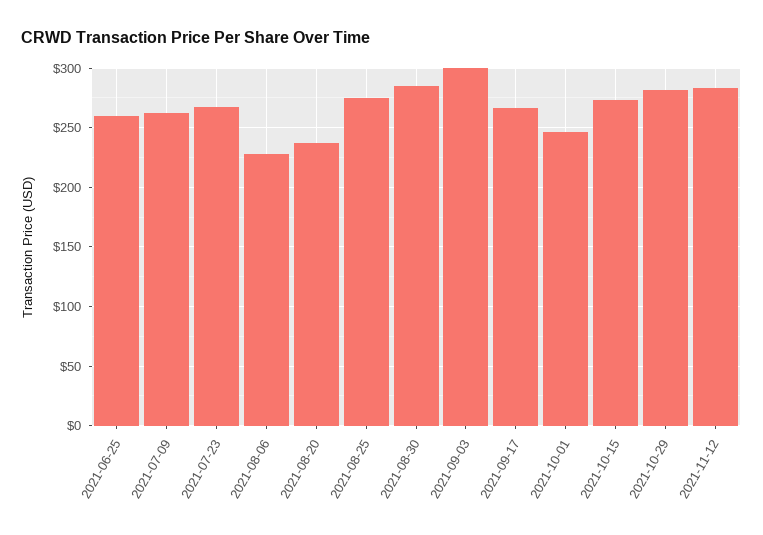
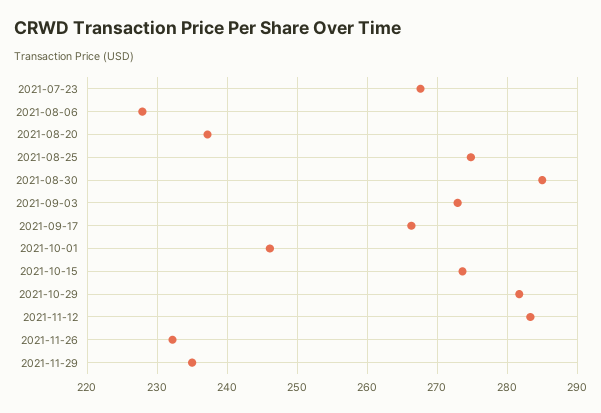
2021-06-25: 260 -> none
2021-07-09: 260 -> none
2021-09-03: 300 -> 273
2021-11-26: none -> 232
2021-11-29: none -> 235

